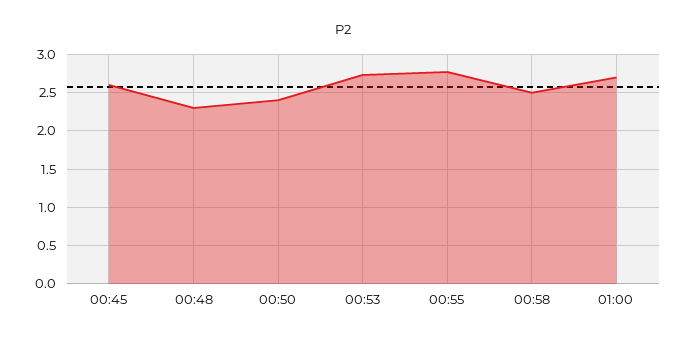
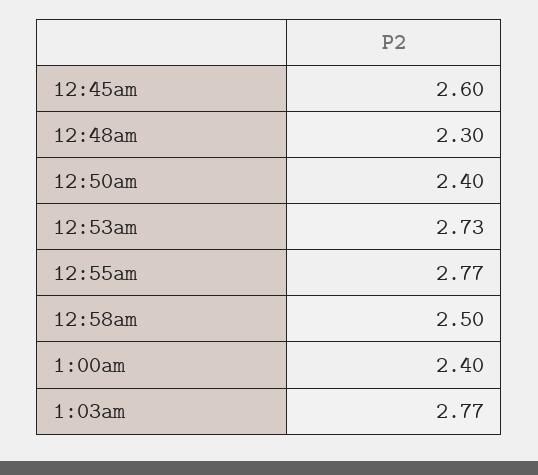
01:00: 2.7 -> 2.4
1:03am: none -> 2.77

